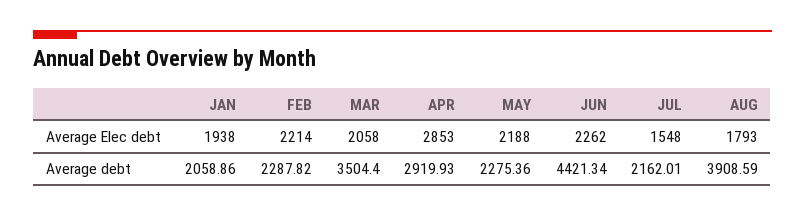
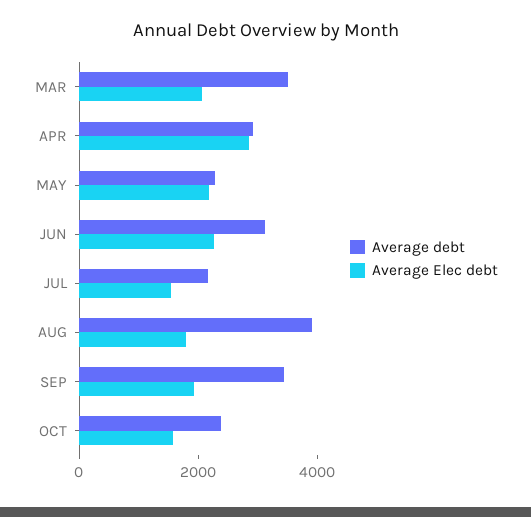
Average Elec debt, JAN: 1938 -> none
Average Elec debt, FEB: 2214 -> none
Average debt, JAN: 2058.86 -> none
Average debt, FEB: 2287.82 -> none
Average debt, JUN: 4421.34 -> 3000
Average debt, SEP: none -> 3500
Average Elec debt, SEP: none -> 2000
Average debt, OCT: none -> 2500
Average Elec debt, OCT: none -> 1500

